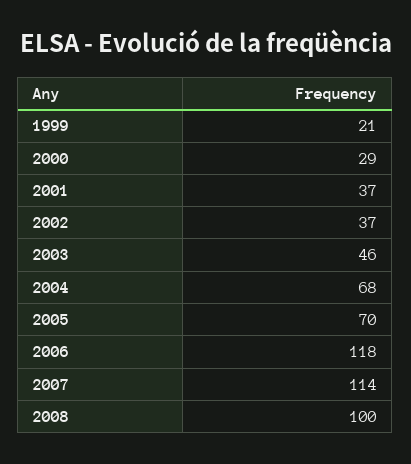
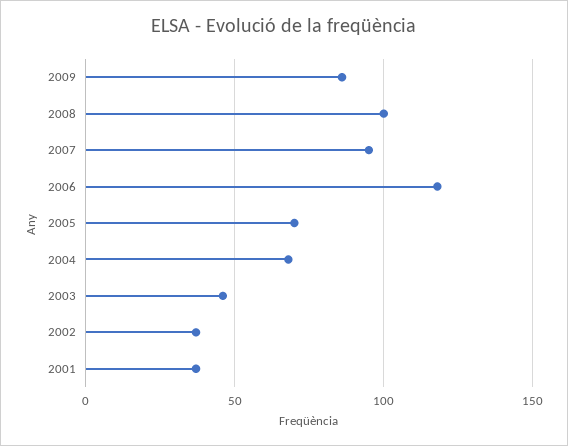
1999: 21 -> none
2000: 29 -> none
2007: 114 -> 95
2009: none -> 85

